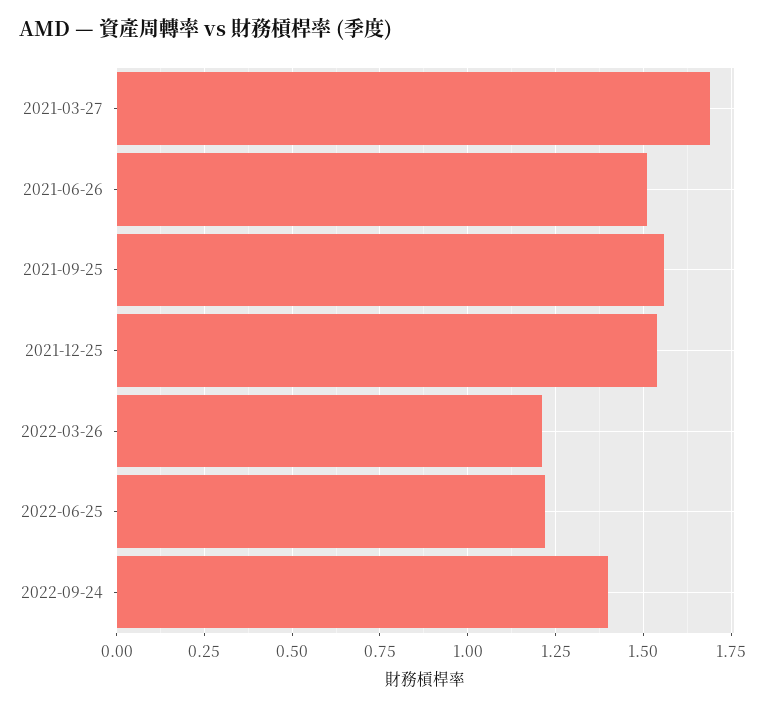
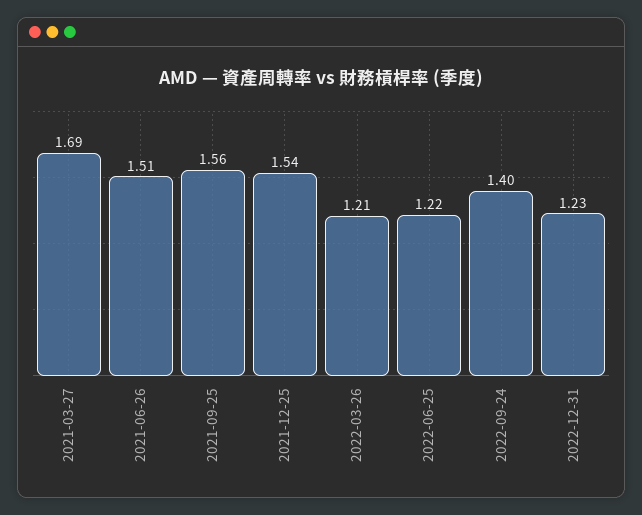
2022-12-31: none -> 1.23

